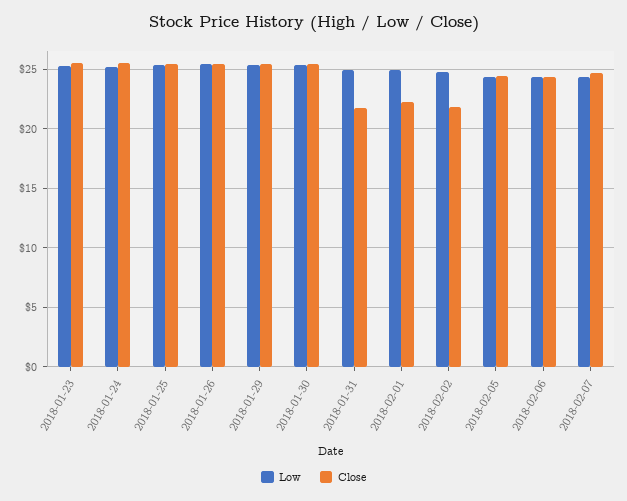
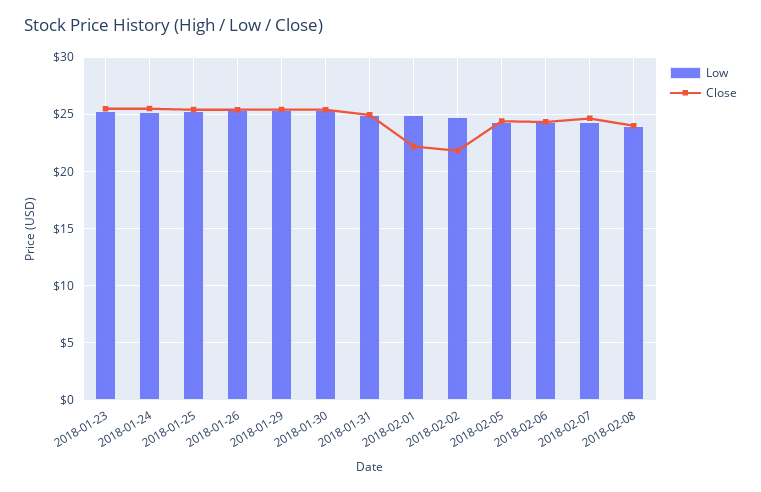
Close, 2018-01-31: 22 -> 25
Low, 2018-02-08: none -> 24
Close, 2018-02-08: none -> 24

